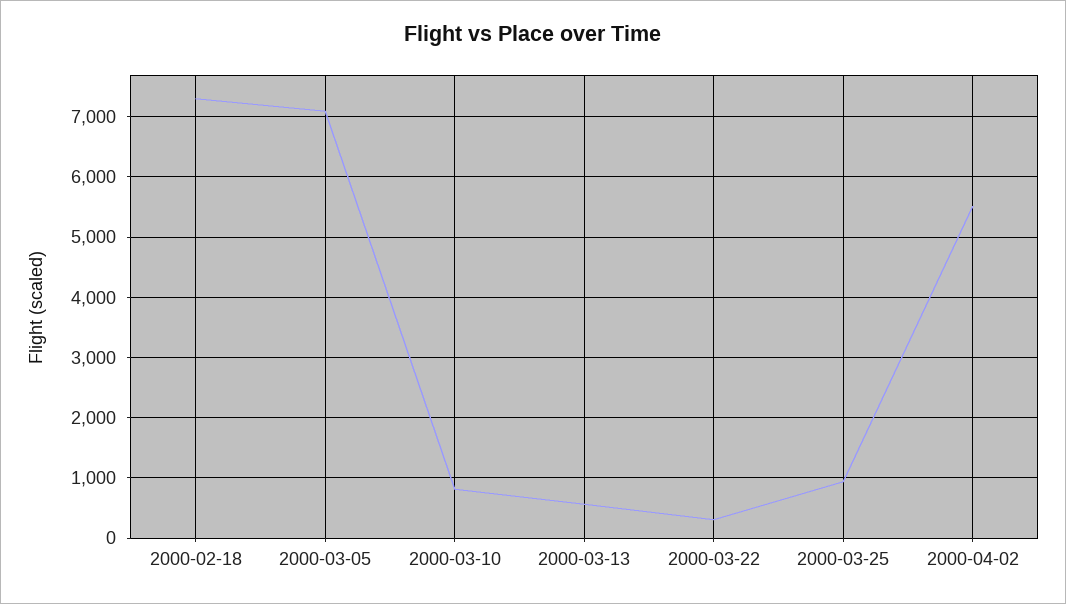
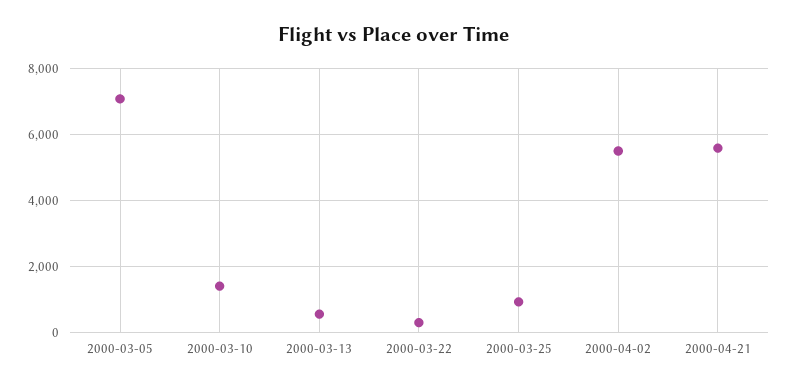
2000-02-18: 7300 -> none
2000-03-10: 800 -> 1400
2000-04-21: none -> 5600

